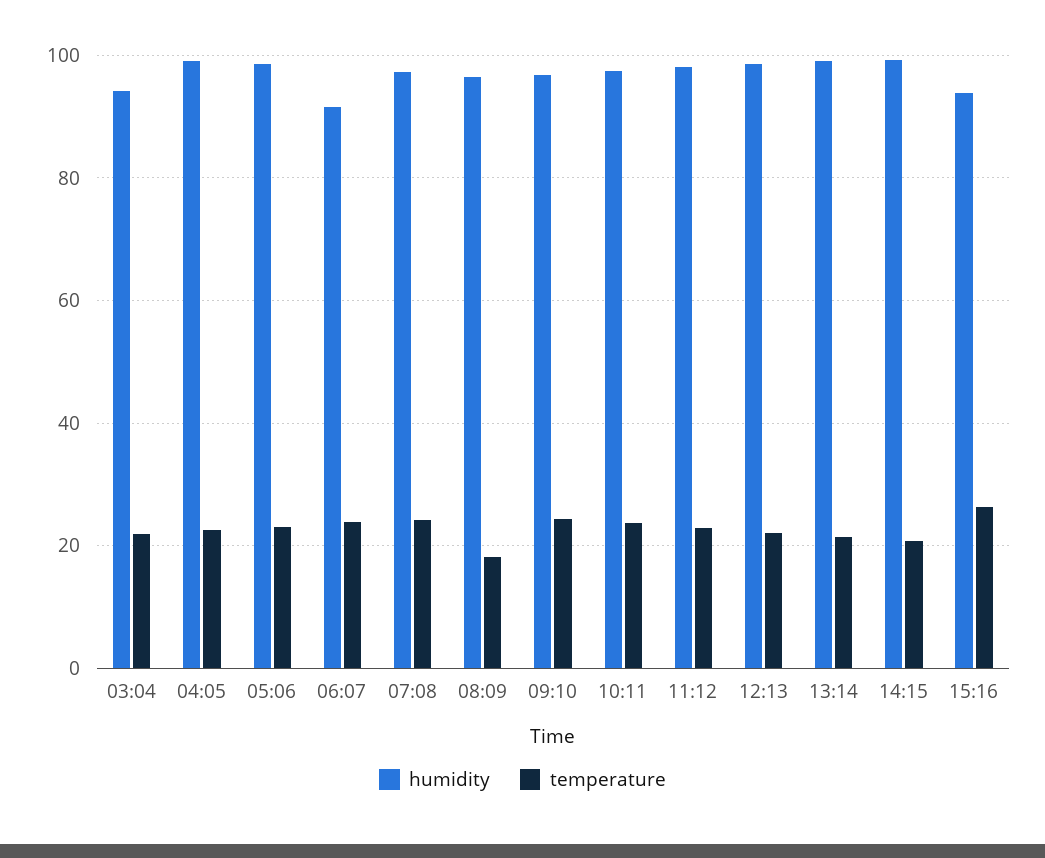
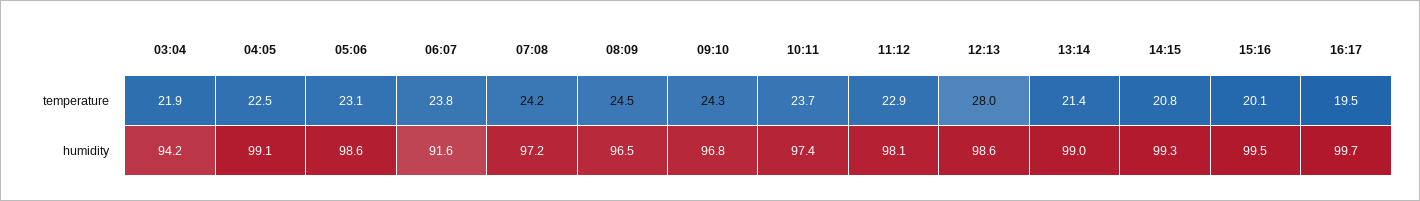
temperature, 08:09: 18 -> 24.5
temperature, 12:13: 22 -> 28
humidity, 15:16: 94 -> 99.5
temperature, 15:16: 26 -> 20.1
temperature, 16:17: none -> 19.5
humidity, 16:17: none -> 99.7

